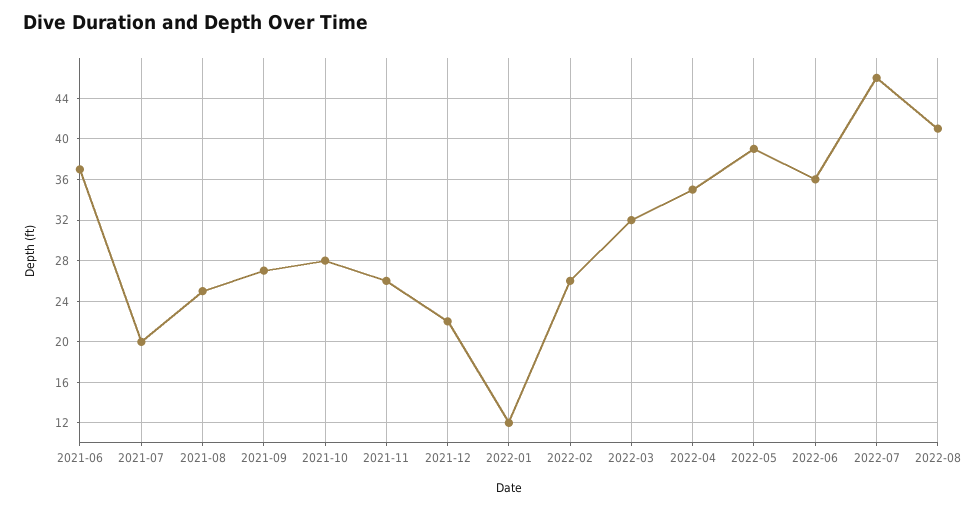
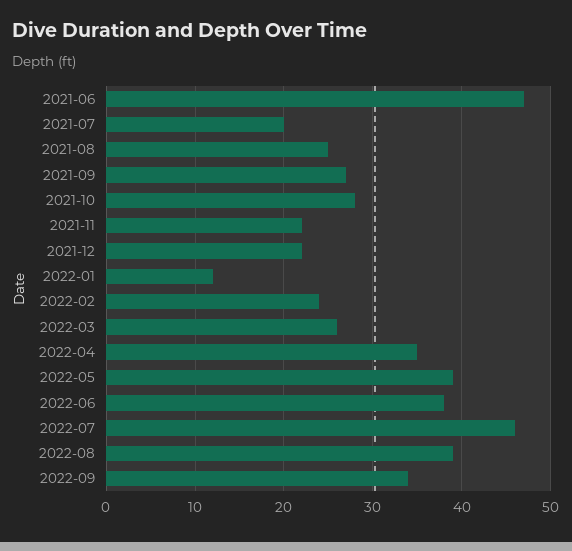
2021-06: 37 -> 47
2021-11: 26 -> 22
2022-02: 26 -> 24
2022-03: 32 -> 26
2022-06: 36 -> 38
2022-08: 41 -> 39
2022-09: none -> 34

